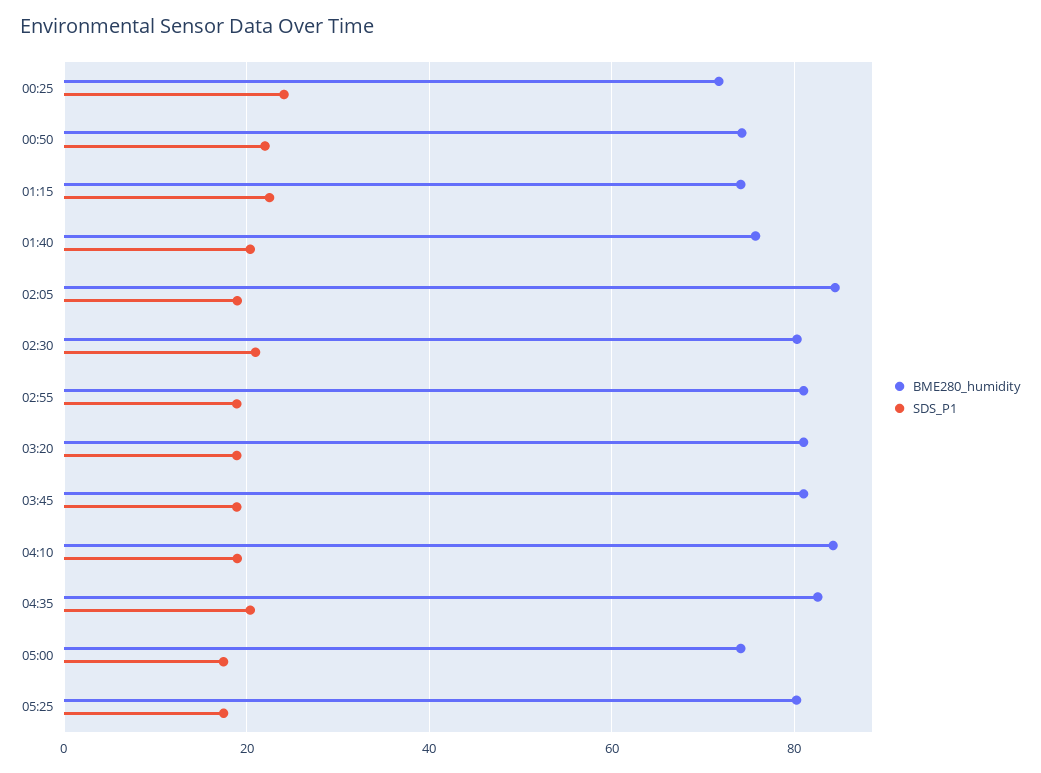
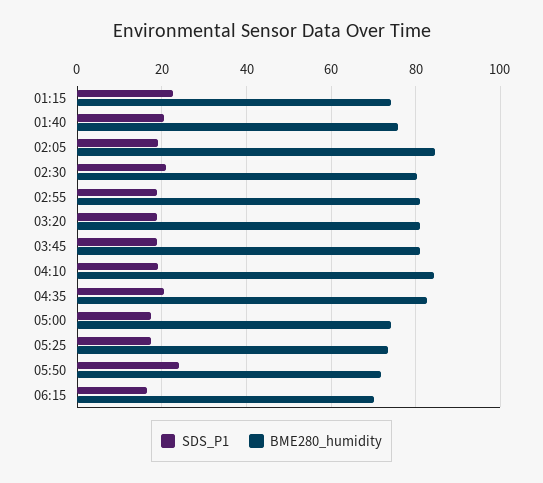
BME280_humidity, 00:25: 72 -> none
SDS_P1, 00:25: 24 -> none
BME280_humidity, 00:50: 74 -> none
SDS_P1, 00:50: 22 -> none
BME280_humidity, 05:25: 80 -> 74
SDS_P1, 05:50: none -> 24
BME280_humidity, 05:50: none -> 72
SDS_P1, 06:15: none -> 16
BME280_humidity, 06:15: none -> 70

